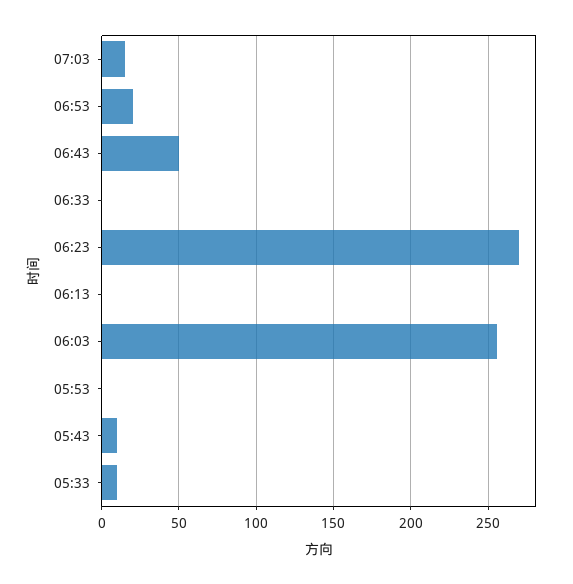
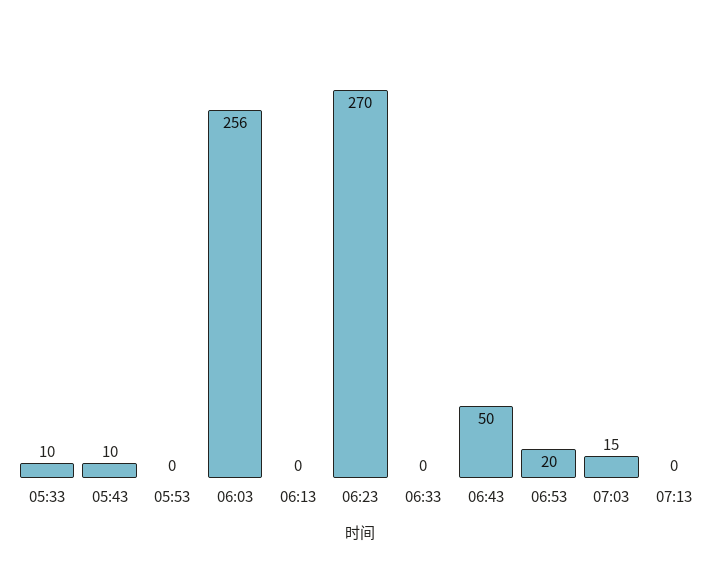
07:13: none -> 0

